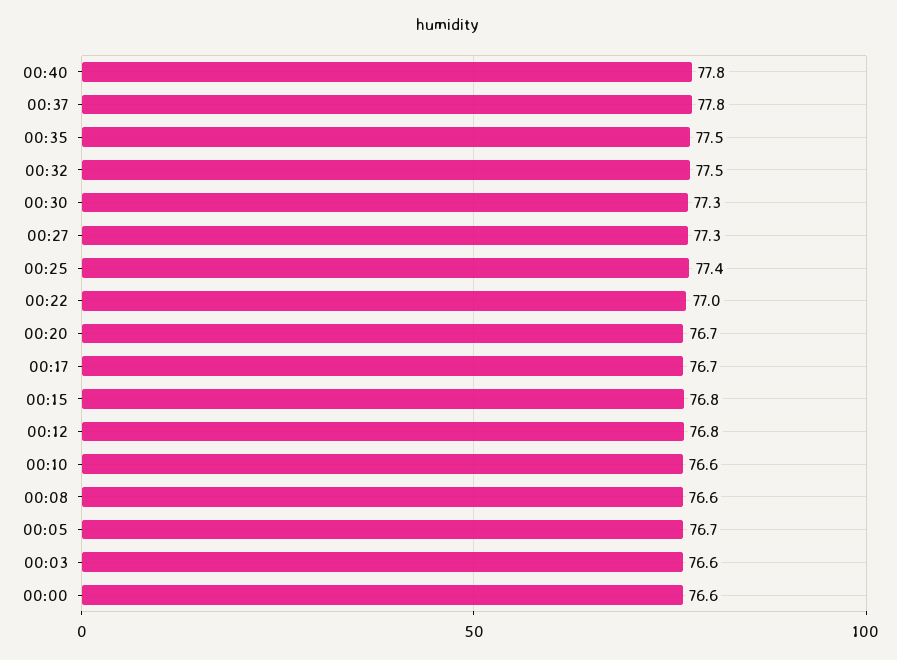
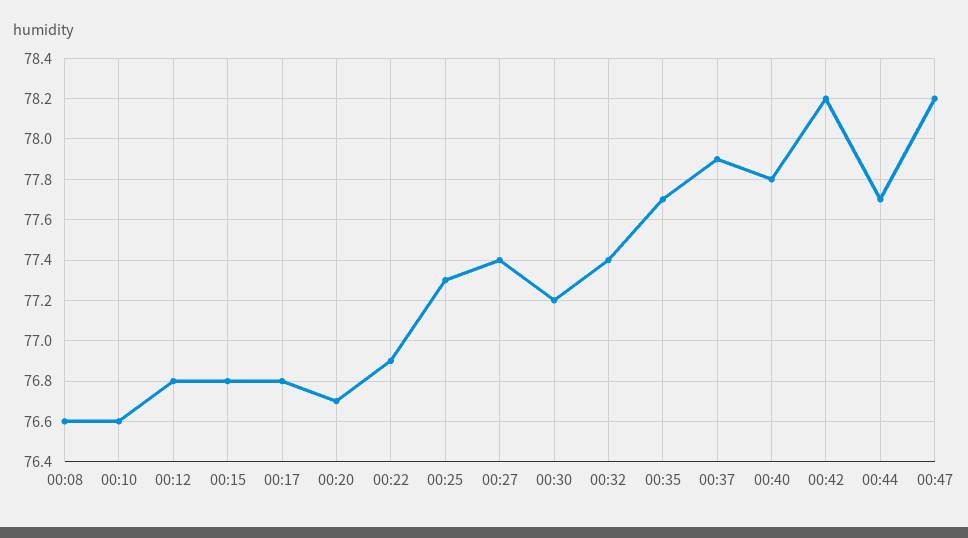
00:37: 77.8 -> 77.9
00:35: 77.5 -> 77.7
00:32: 77.5 -> 77.4
00:30: 77.3 -> 77.2
00:27: 77.3 -> 77.4
00:25: 77.4 -> 77.3
00:22: 77 -> 76.9
00:17: 76.7 -> 76.8
00:05: 76.7 -> none
00:03: 76.6 -> none
00:00: 76.6 -> none
00:42: none -> 78.2
00:44: none -> 77.7
00:47: none -> 78.2

